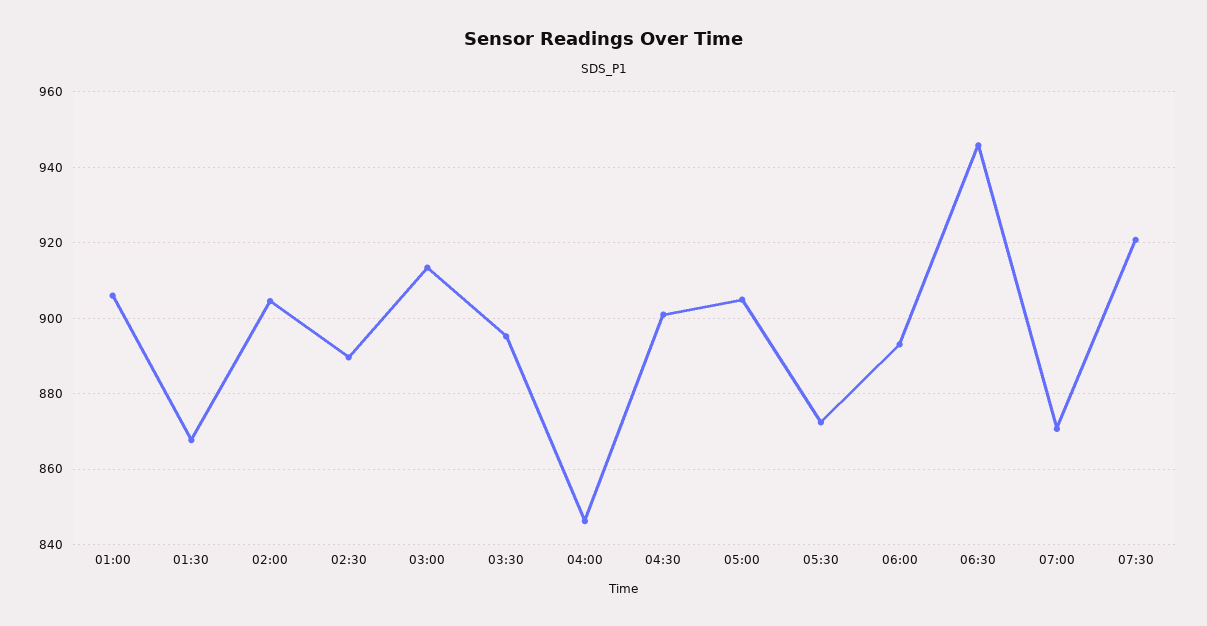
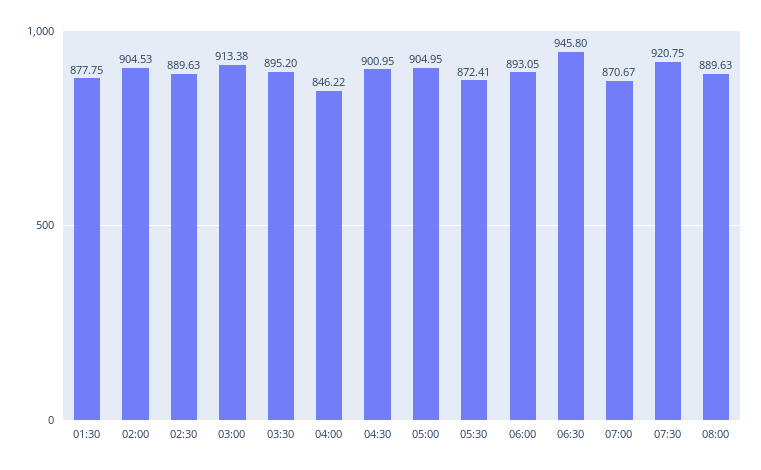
01:00: 906 -> none
01:30: 868 -> 877.75
08:00: none -> 889.63

